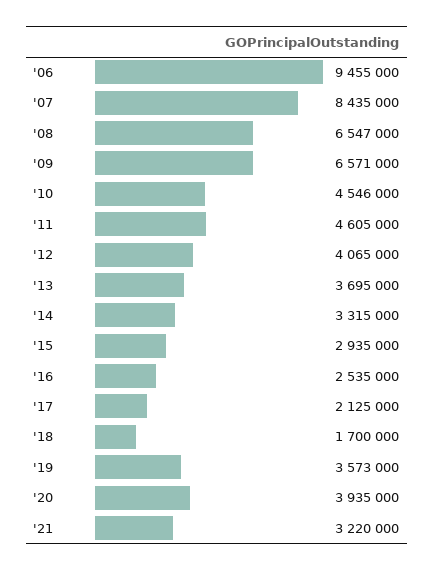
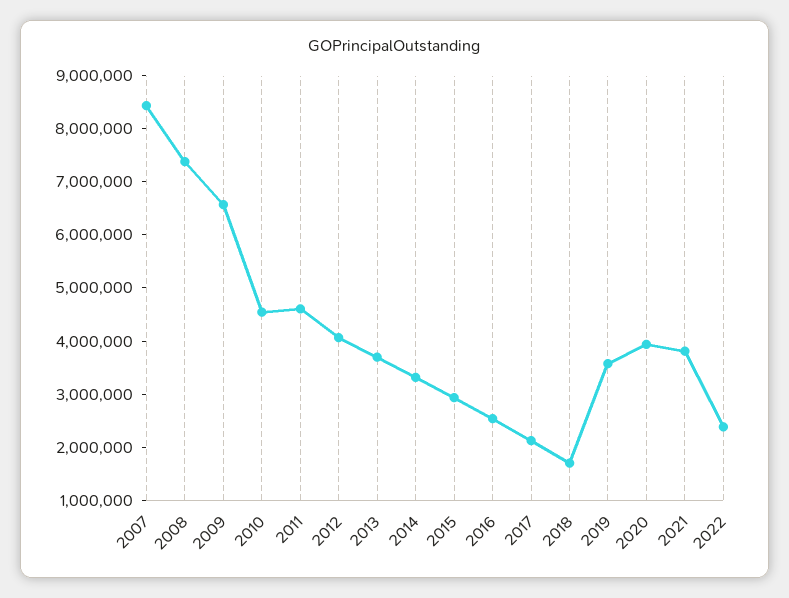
'06: 9455000 -> none
'08: 6547000 -> 7400000
'21: 3220000 -> 3800000
2022: none -> 2400000

